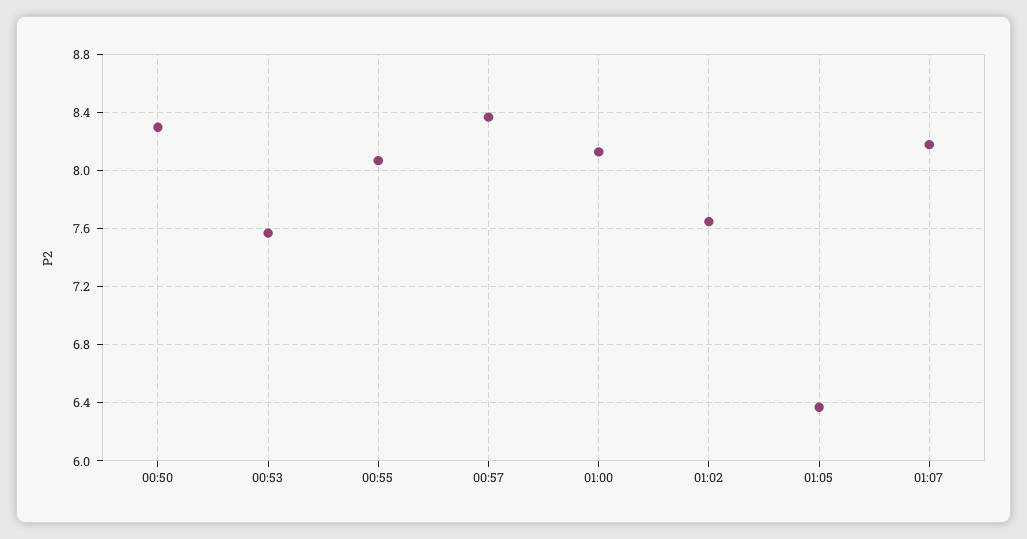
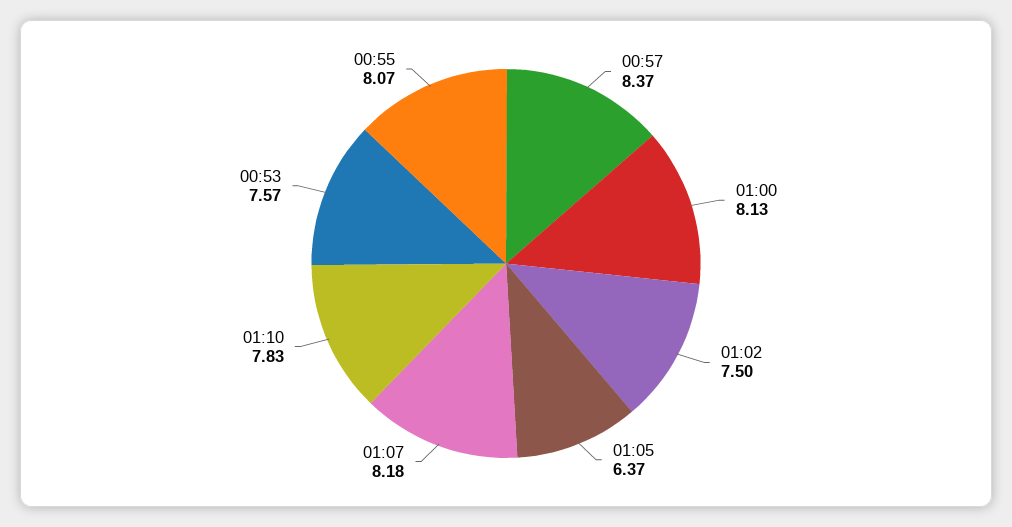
00:50: 8.3 -> none
01:02: 7.65 -> 7.5
01:10: none -> 7.83

